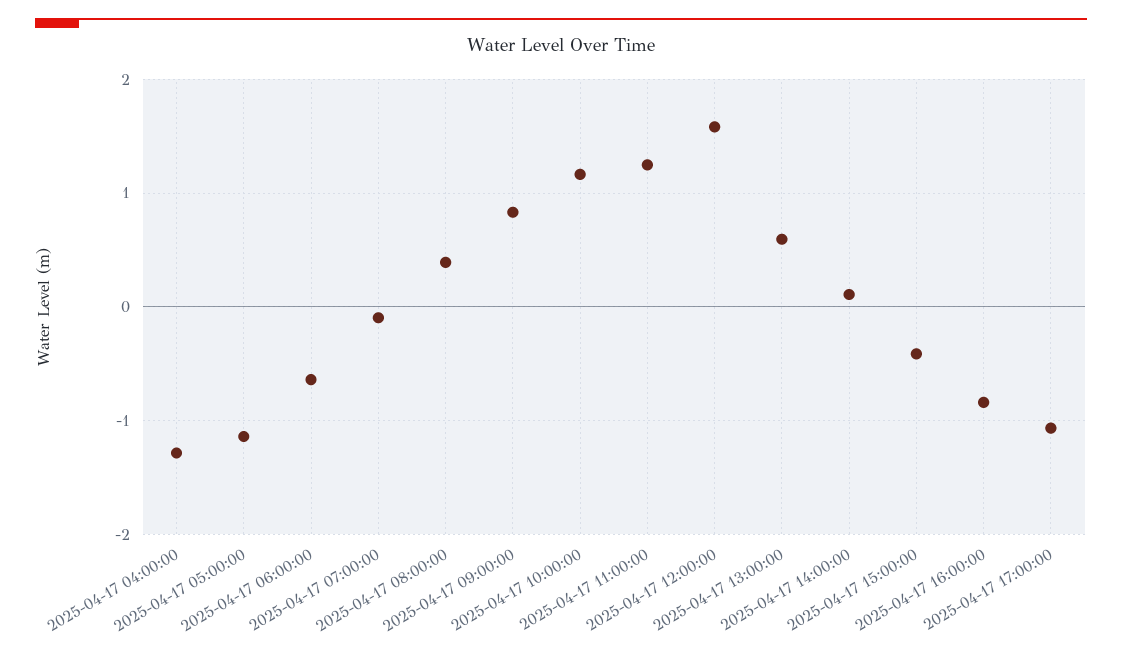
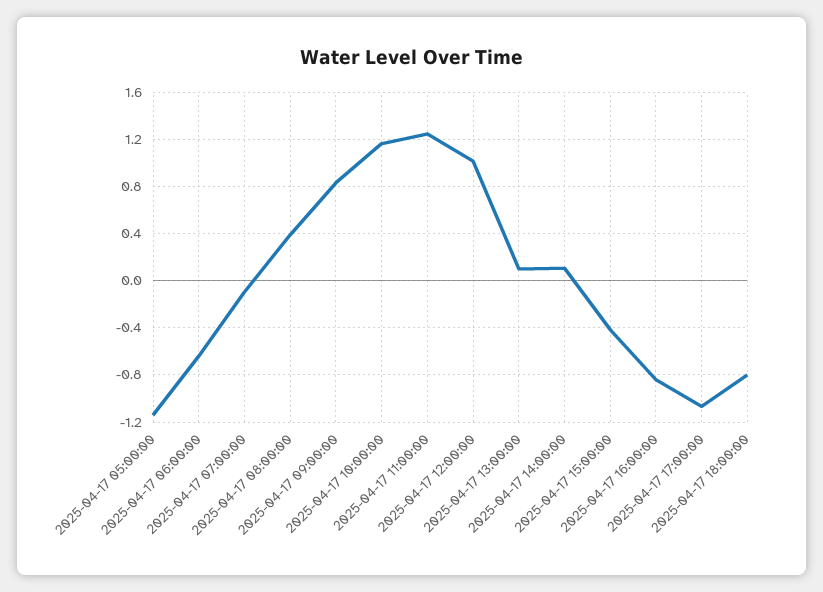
2025-04-17 04:00:00: -1.3 -> none
2025-04-17 12:00:00: 1.6 -> 1
2025-04-17 13:00:00: 0.6 -> 0.1
2025-04-17 18:00:00: none -> -0.8

